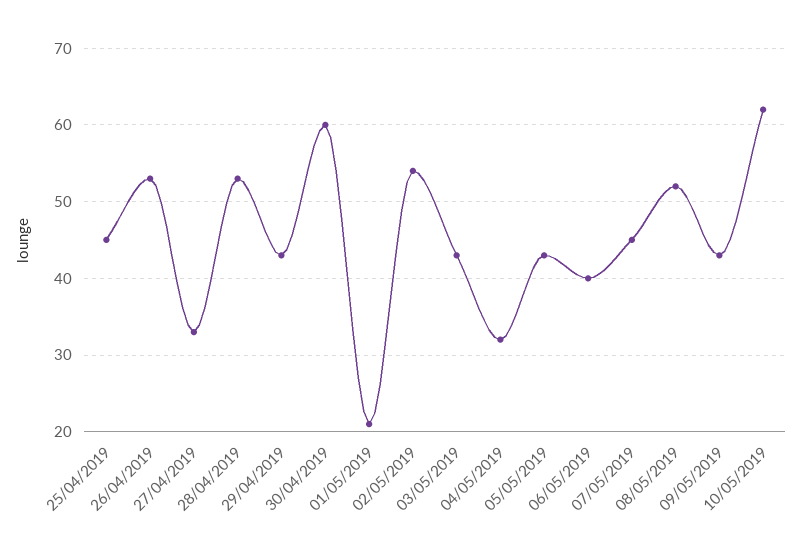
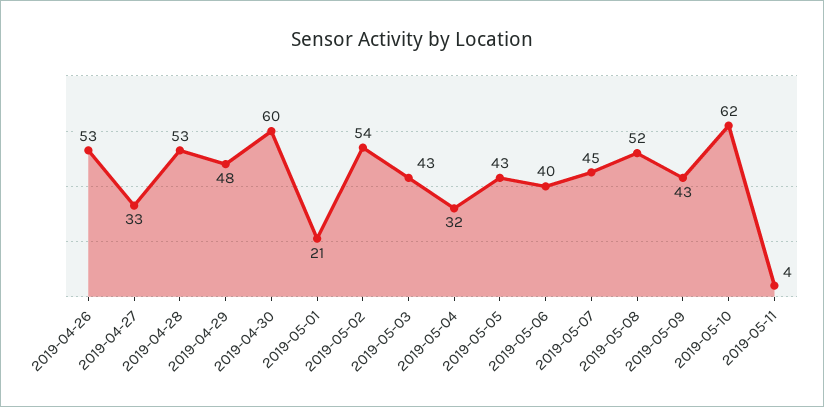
25/04/2019: 45 -> none
29/04/2019: 43 -> 48
2019-05-11: none -> 4

